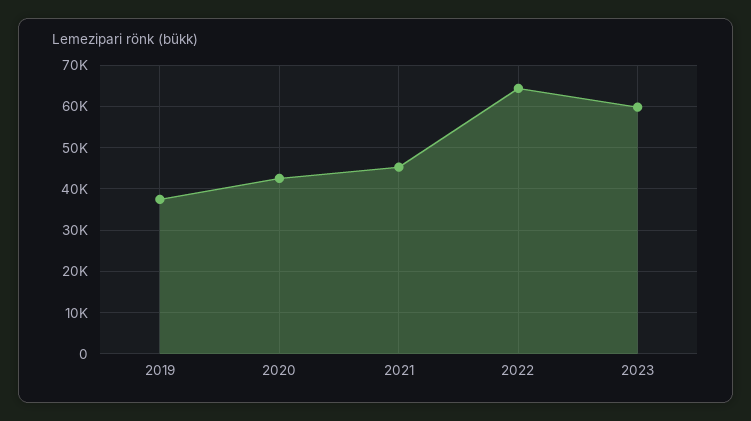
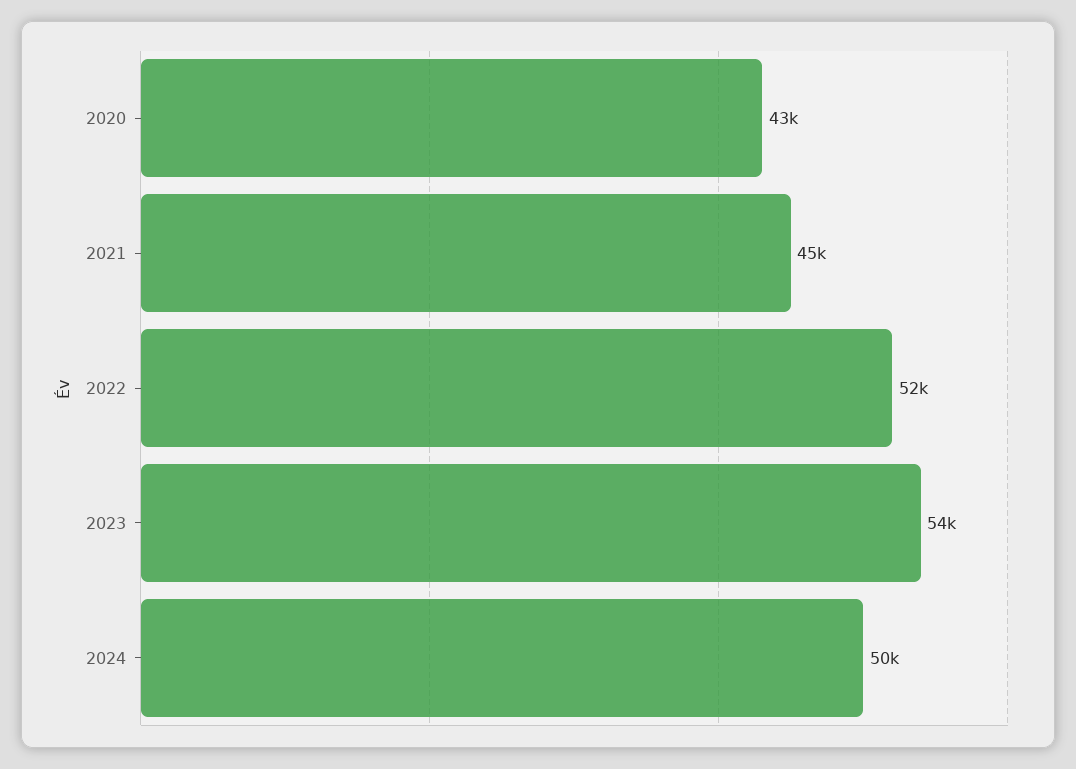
2019: 38000 -> none
2022: 64000 -> 52000
2023: 60000 -> 54000
2024: none -> 50000

